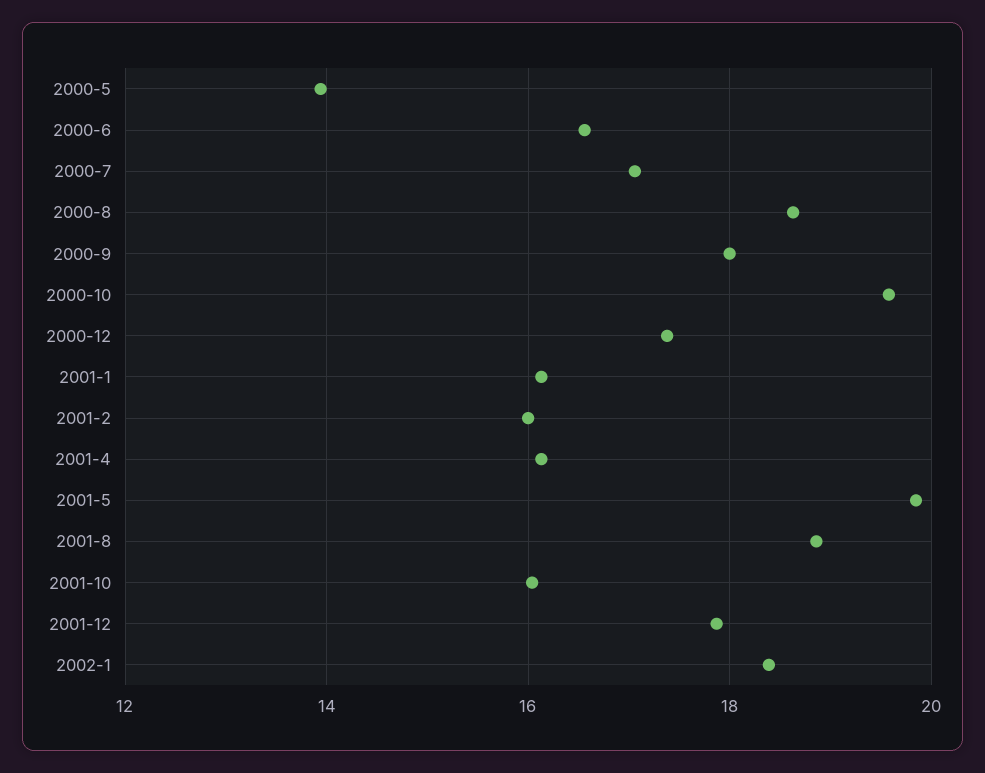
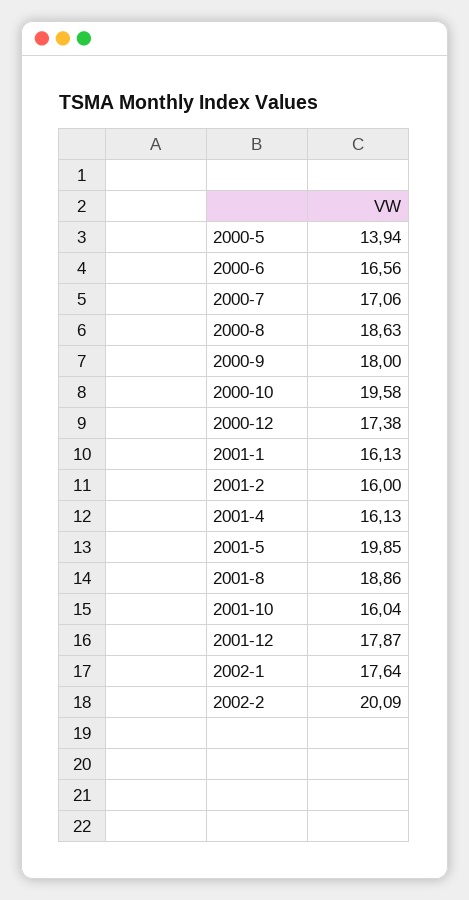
2002-1: 18.4 -> 17.64
2002-2: none -> 20.09

